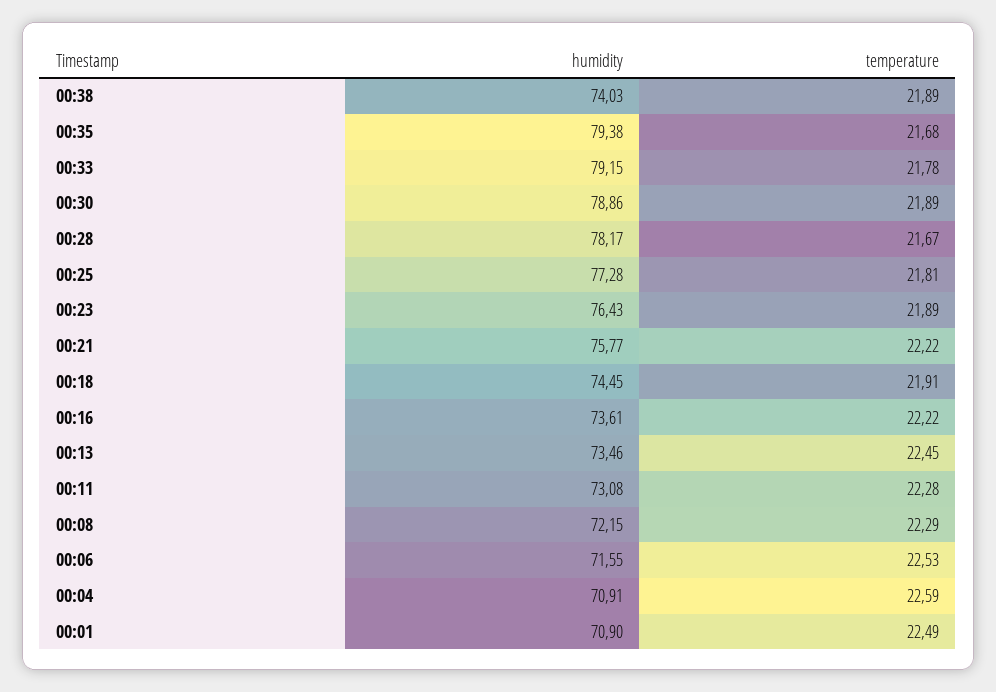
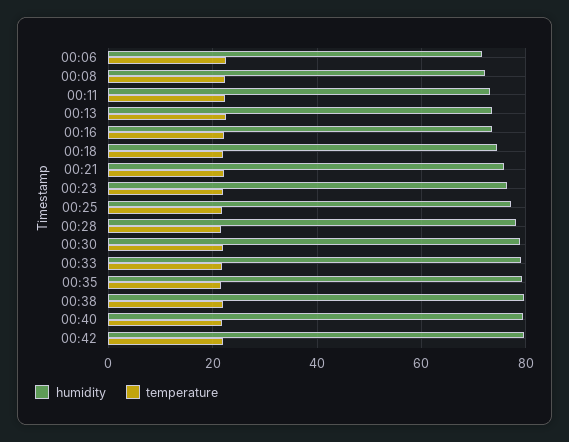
humidity, 00:38: 74.03 -> 80
humidity, 00:04: 70.91 -> none
temperature, 00:04: 22.59 -> none
humidity, 00:01: 70.9 -> none
temperature, 00:01: 22.49 -> none
humidity, 00:40: none -> 80
temperature, 00:40: none -> 22
humidity, 00:42: none -> 80
temperature, 00:42: none -> 22

